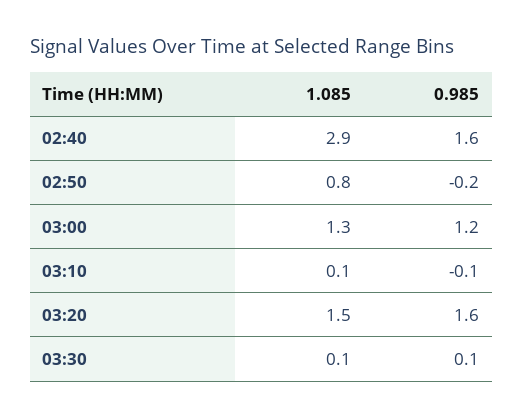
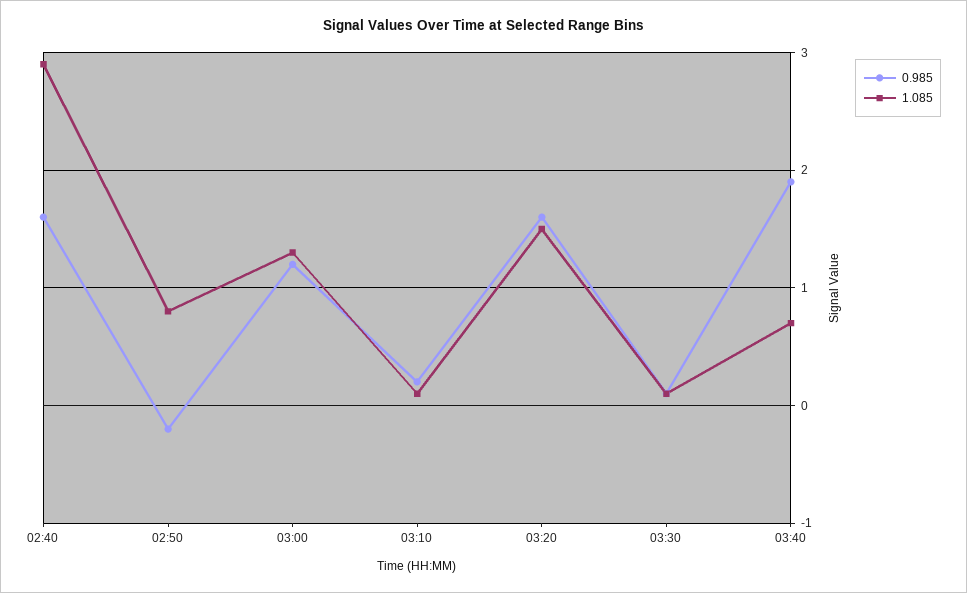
0.985, 03:10: -0.1 -> 0.2
0.985, 03:40: none -> 1.9
1.085, 03:40: none -> 0.7

